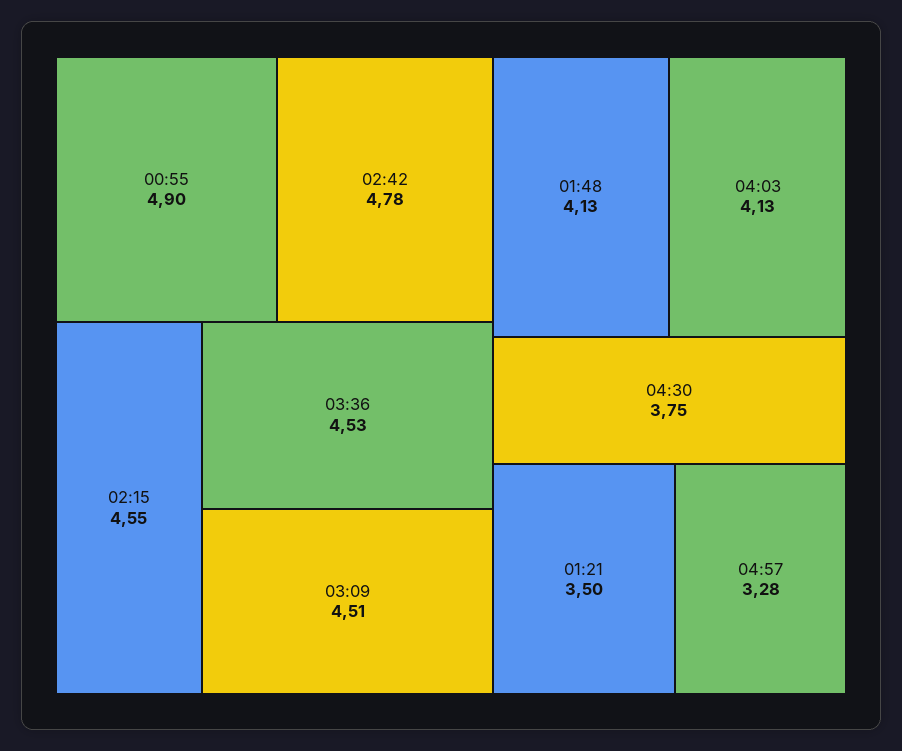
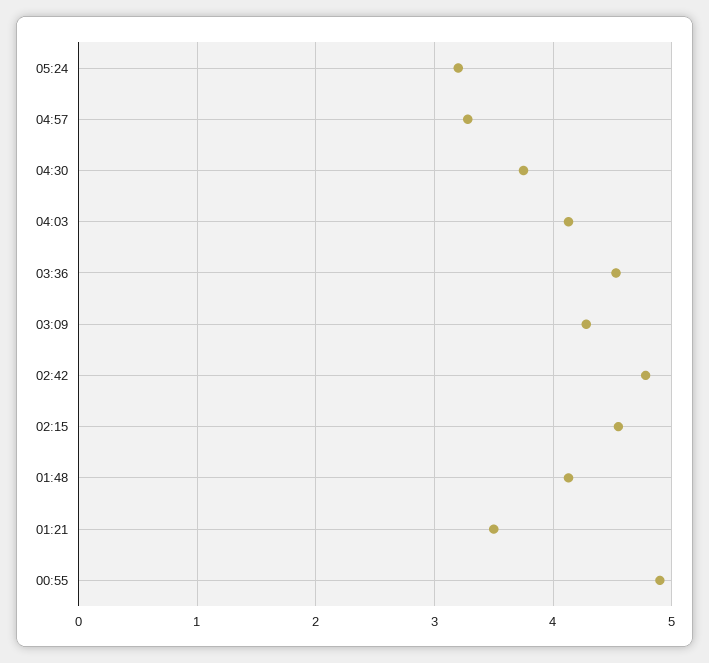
03:09: 4.51 -> 4.3
05:24: none -> 3.2

